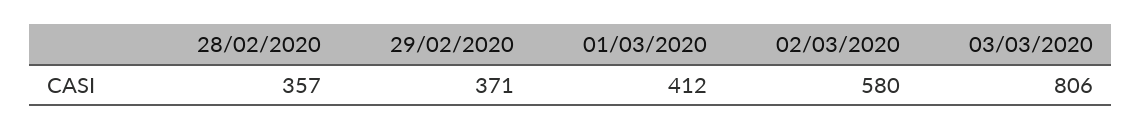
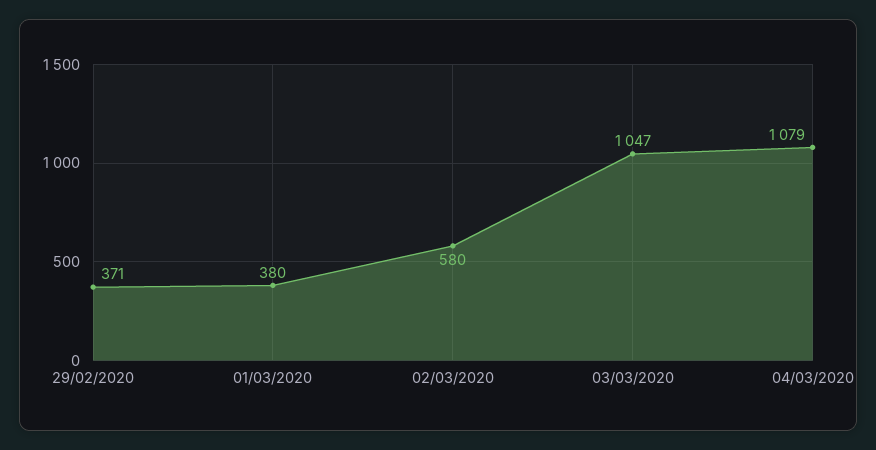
28/02/2020: 357 -> none
01/03/2020: 412 -> 380
03/03/2020: 806 -> 1047
04/03/2020: none -> 1079

